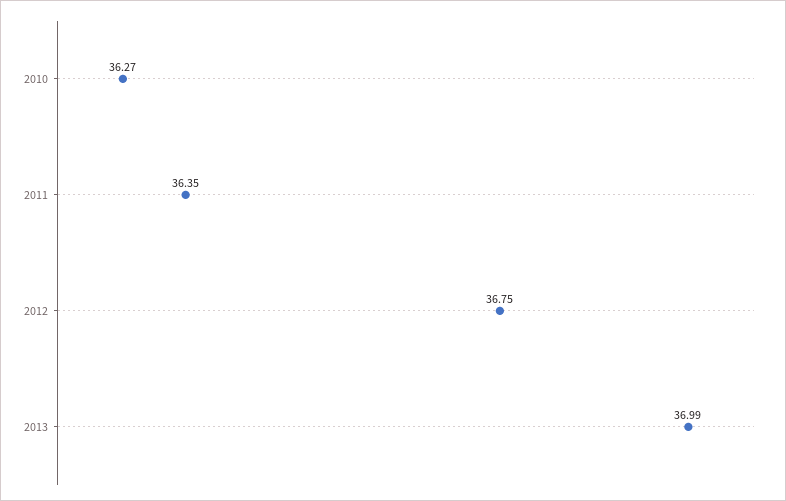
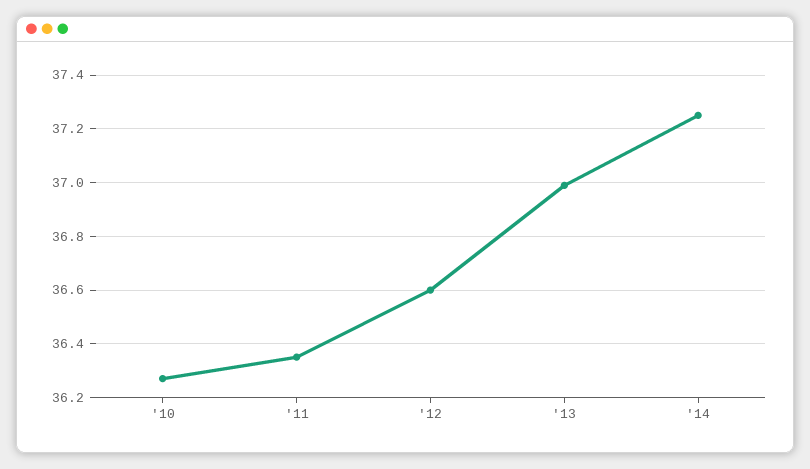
2012: 36.75 -> 36.6
'14: none -> 37.25

